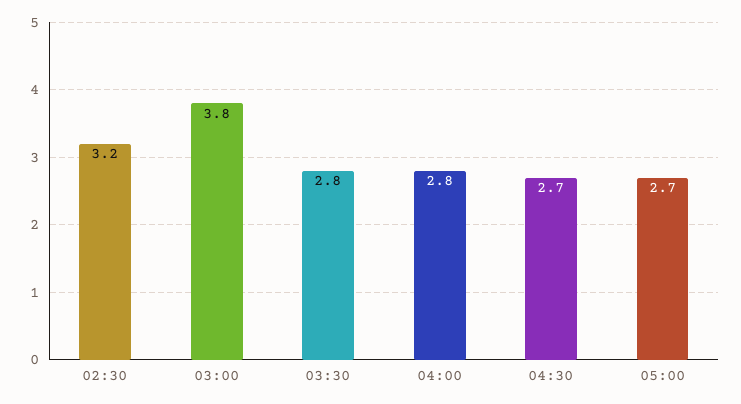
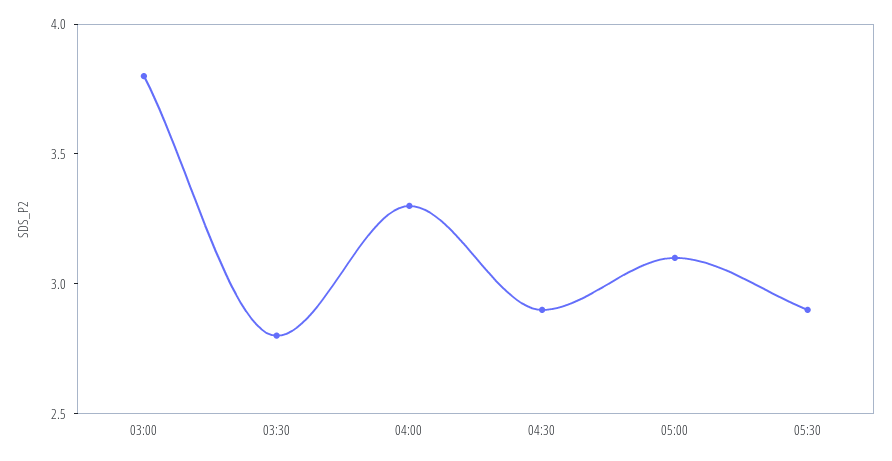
02:30: 3.2 -> none
04:00: 2.8 -> 3.3
04:30: 2.7 -> 2.9
05:00: 2.7 -> 3.1
05:30: none -> 2.9

